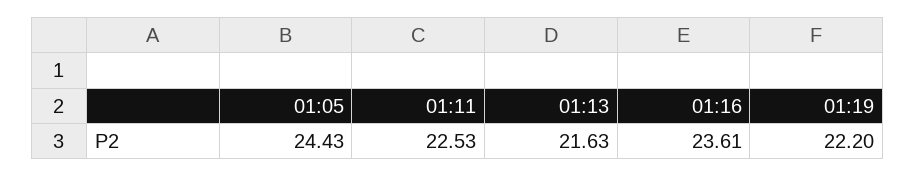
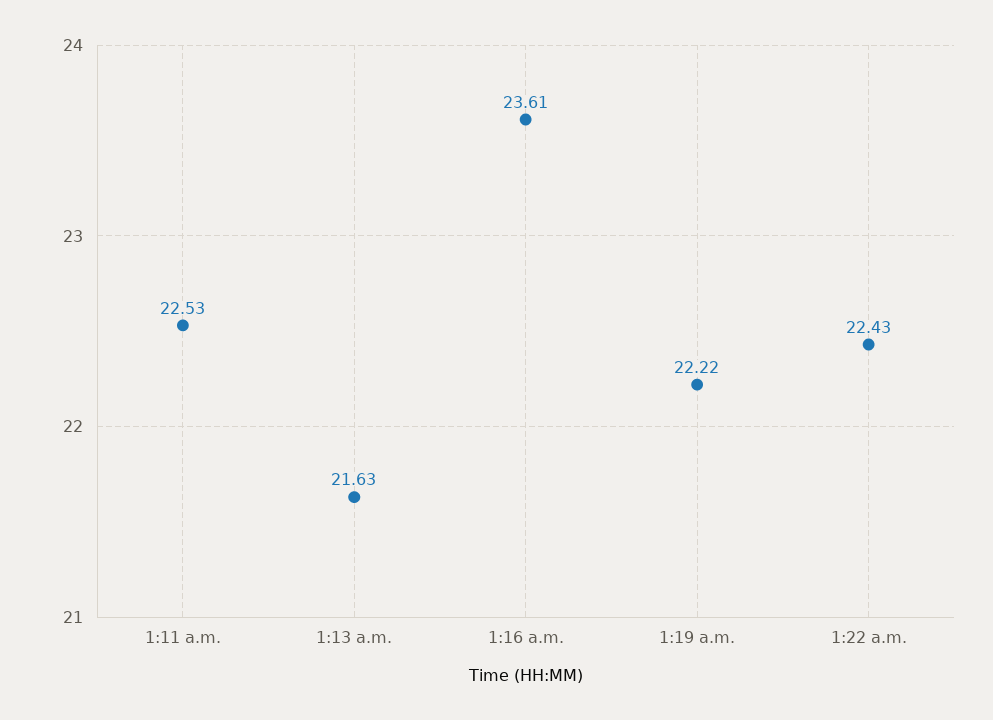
01:05: 24.43 -> none
01:19: 22.2 -> 22.22
1:22 a.m.: none -> 22.43

